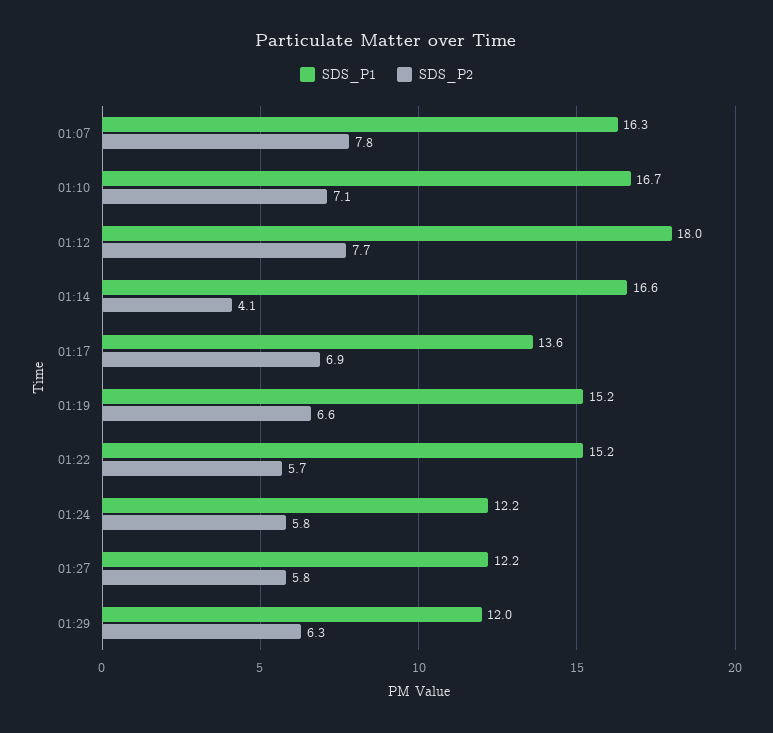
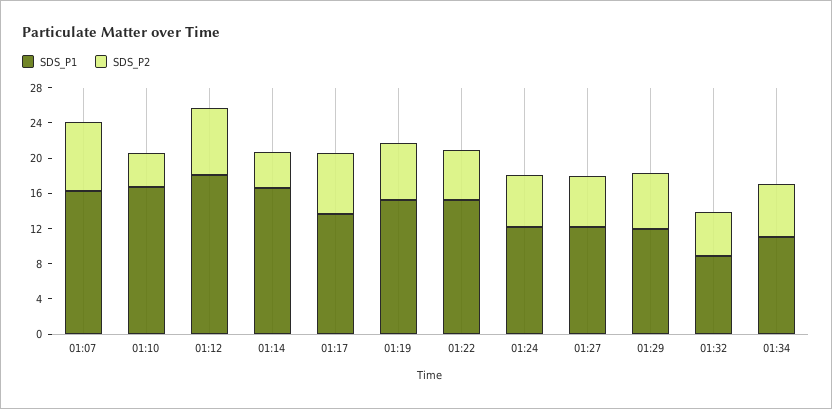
SDS_P2, 01:10: 7.1 -> 4
SDS_P1, 01:32: none -> 9
SDS_P2, 01:32: none -> 5
SDS_P1, 01:34: none -> 11
SDS_P2, 01:34: none -> 6

